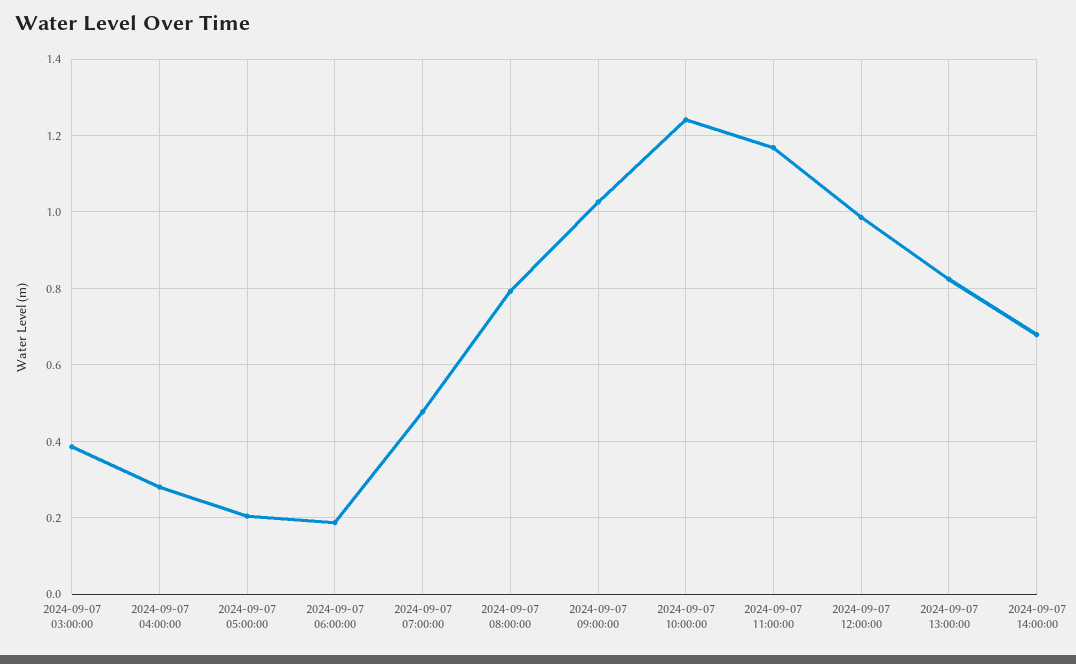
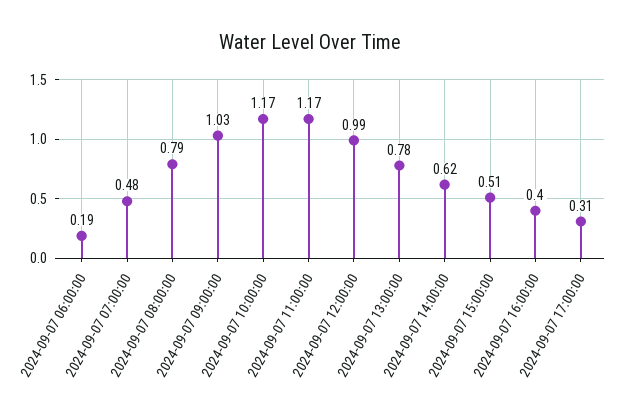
2024-09-07 03:00:00: 0.38 -> none
2024-09-07 04:00:00: 0.28 -> none
2024-09-07 05:00:00: 0.2 -> none
2024-09-07 10:00:00: 1.24 -> 1.17
2024-09-07 13:00:00: 0.82 -> 0.78
2024-09-07 14:00:00: 0.68 -> 0.62
2024-09-07 15:00:00: none -> 0.51
2024-09-07 16:00:00: none -> 0.4
2024-09-07 17:00:00: none -> 0.31

